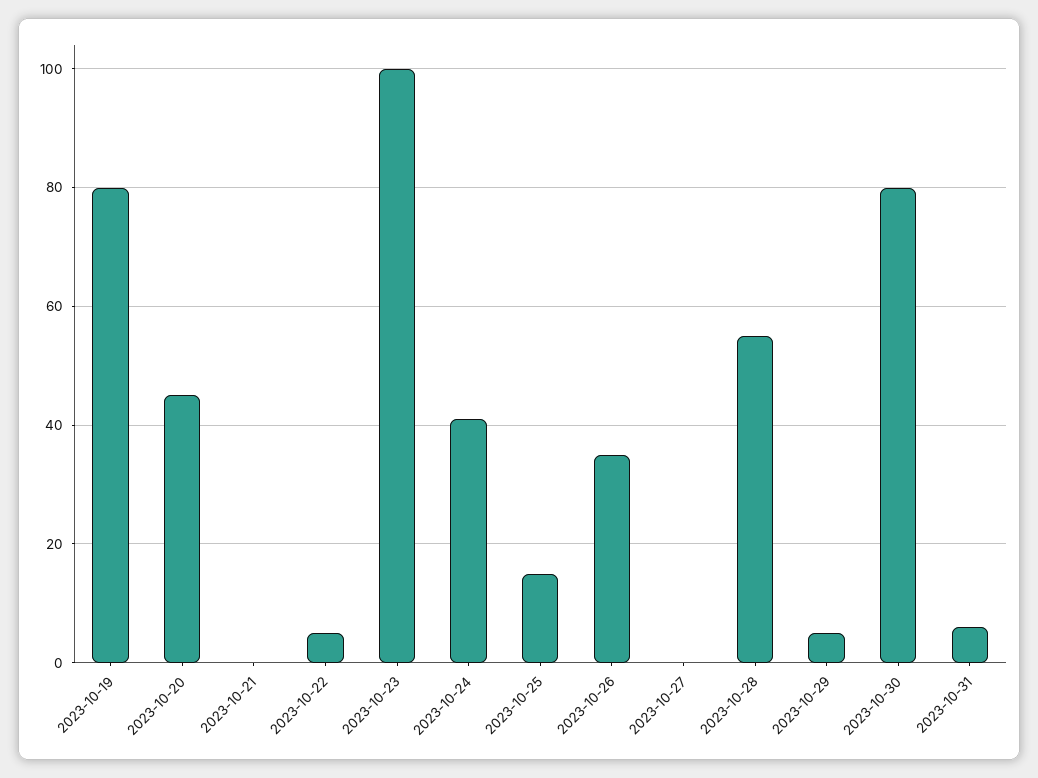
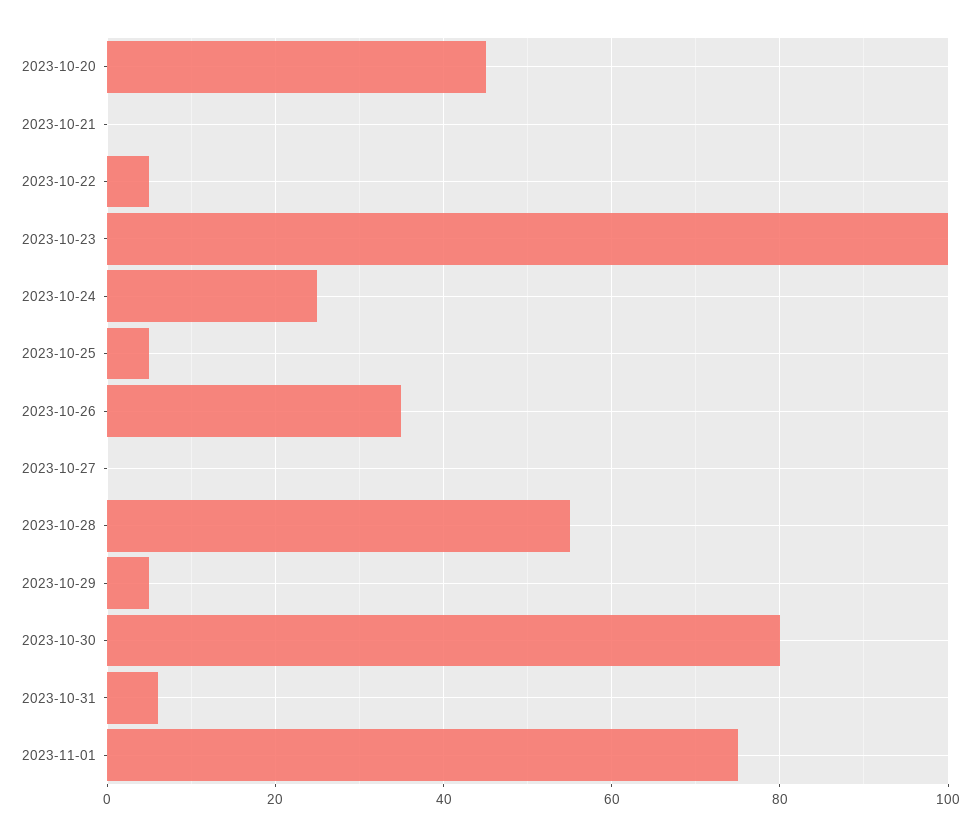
2023-10-19: 80 -> none
2023-10-24: 40 -> 25
2023-10-25: 15 -> 5
2023-11-01: none -> 75

